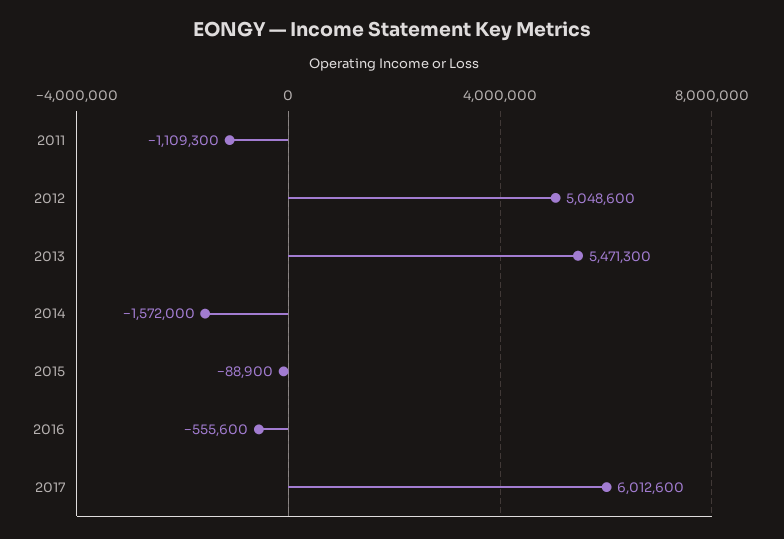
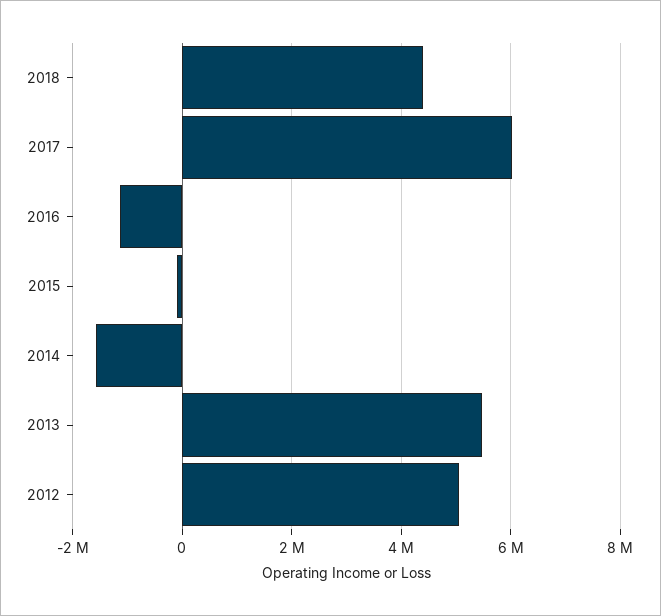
2011: -1109300 -> none
2016: -555600 -> -1200000
2018: none -> 4400000

